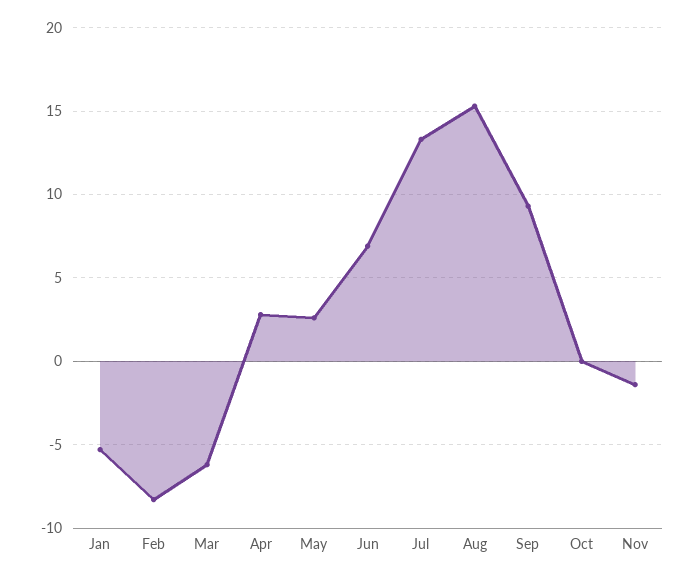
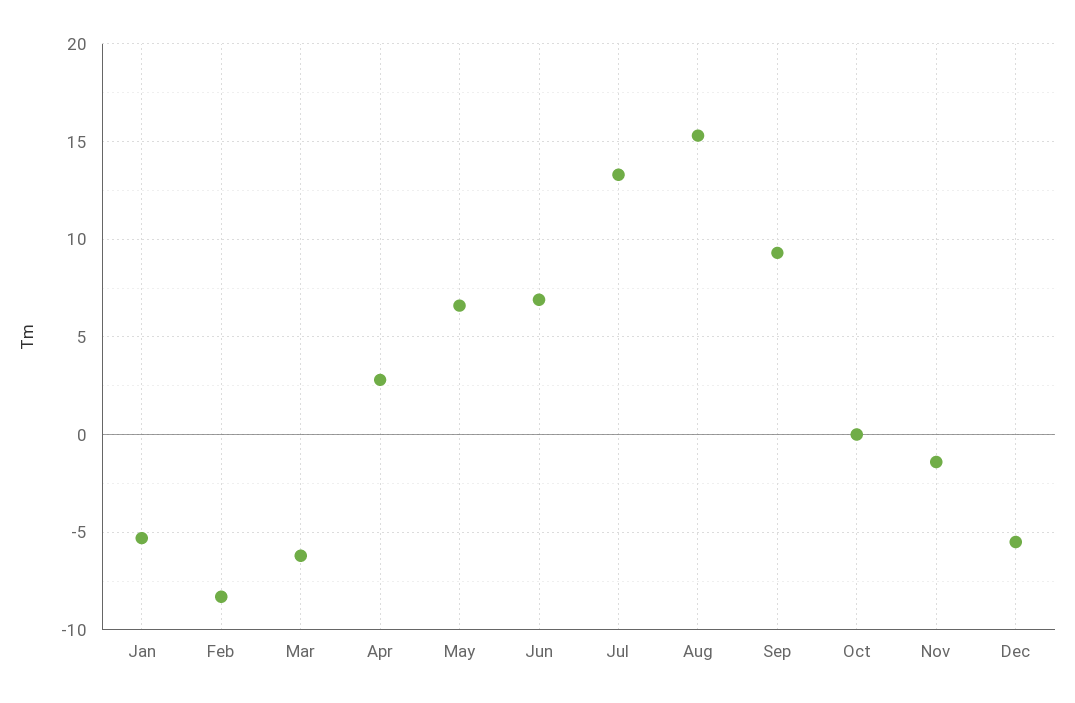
May: 2.5 -> 6.5
Dec: none -> -5.5

